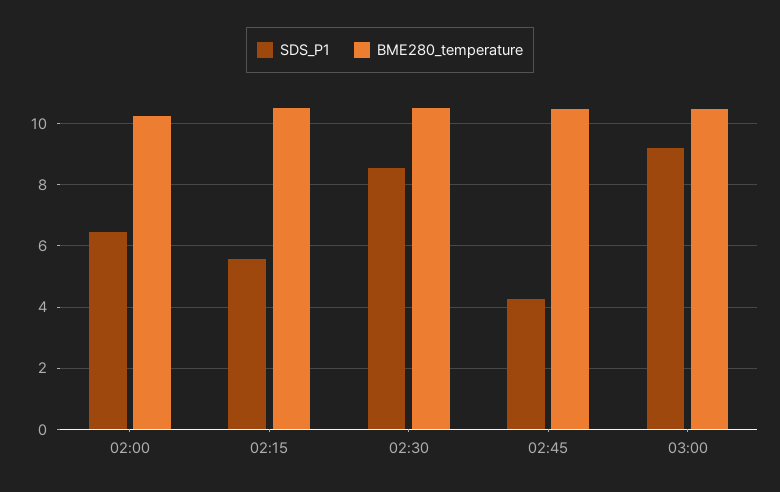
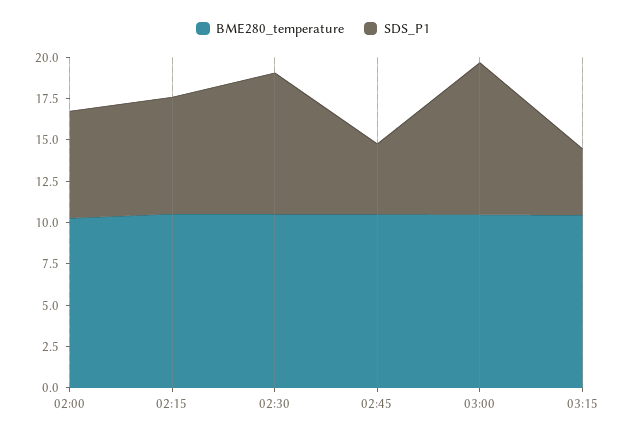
SDS_P1, 02:15: 5.6 -> 7
BME280_temperature, 03:15: none -> 10.5
SDS_P1, 03:15: none -> 4

